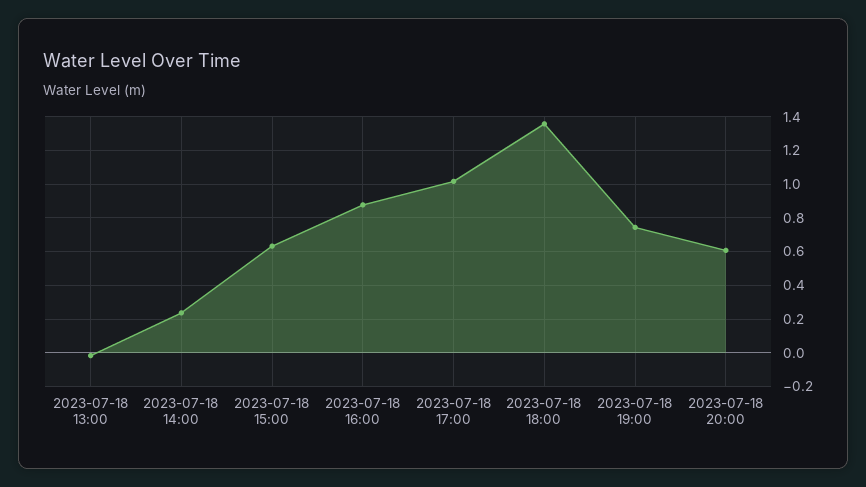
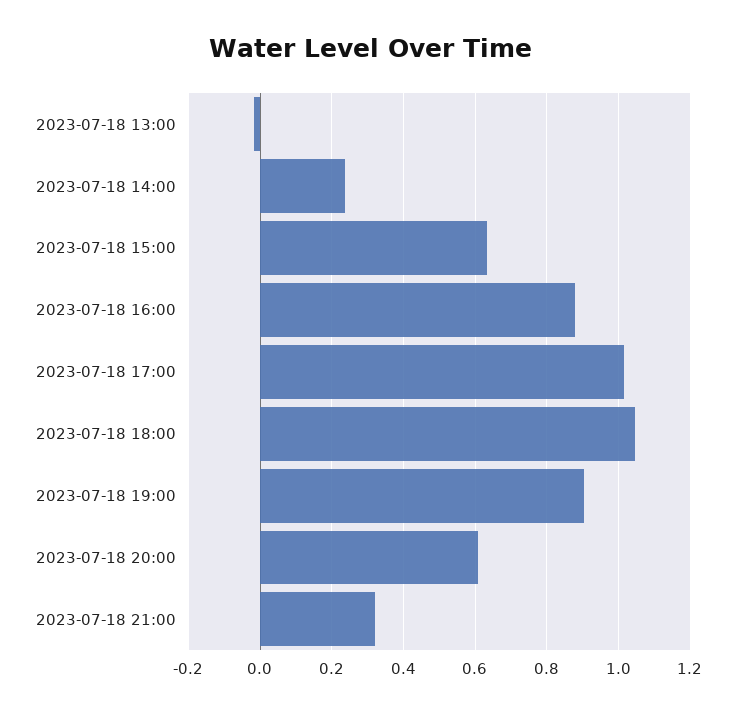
2023-07-18 18:00: 1.35 -> 1.04
2023-07-18 19:00: 0.75 -> 0.9
2023-07-18 21:00: none -> 0.32

